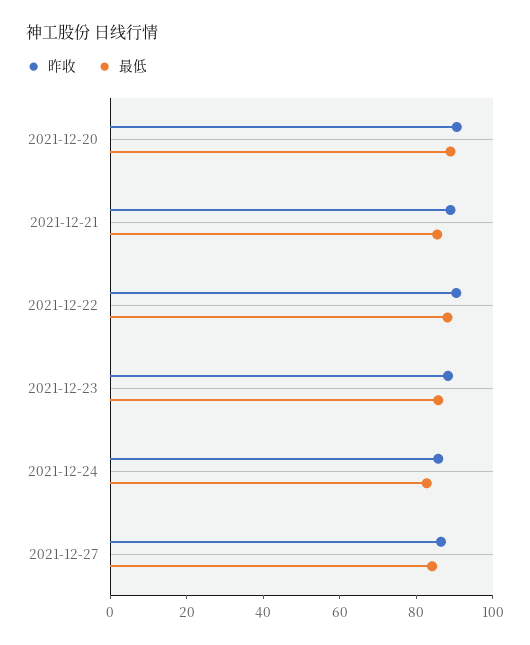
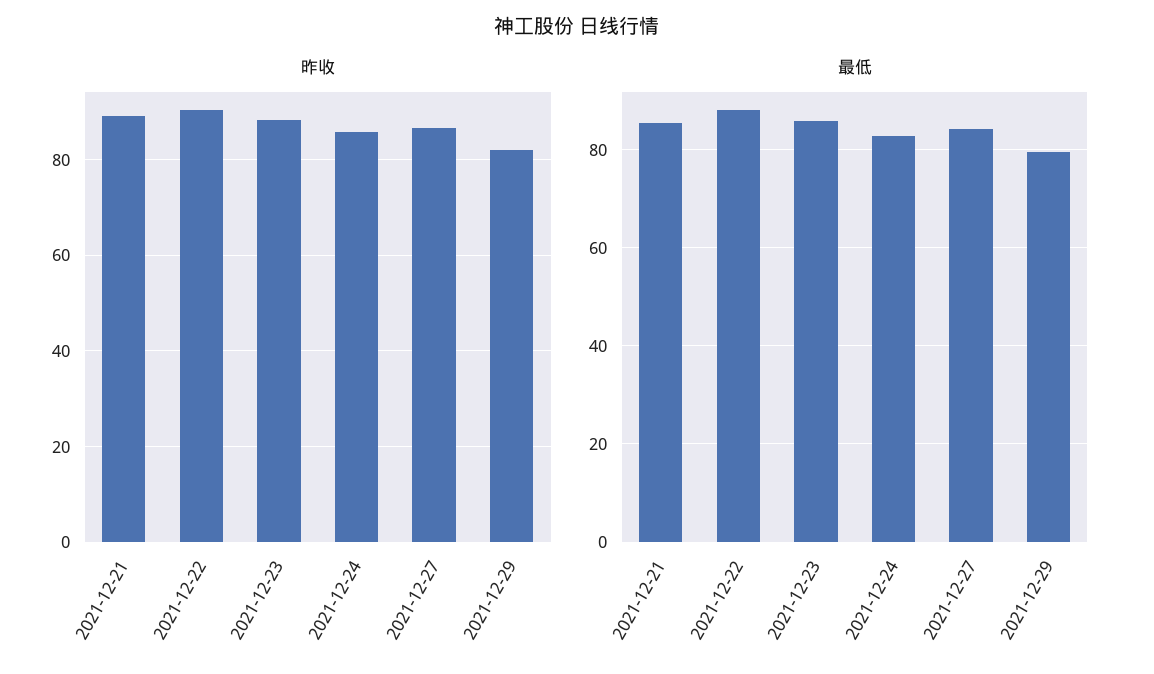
昨收, 2021-12-20: 90 -> none
最低, 2021-12-20: 90 -> none
昨收, 2021-12-29: none -> 82
最低, 2021-12-29: none -> 80

